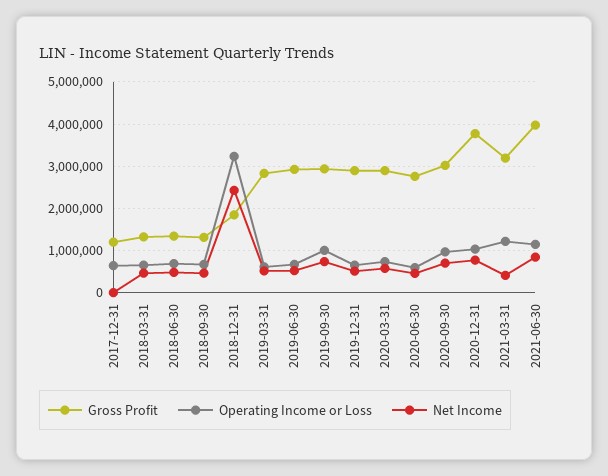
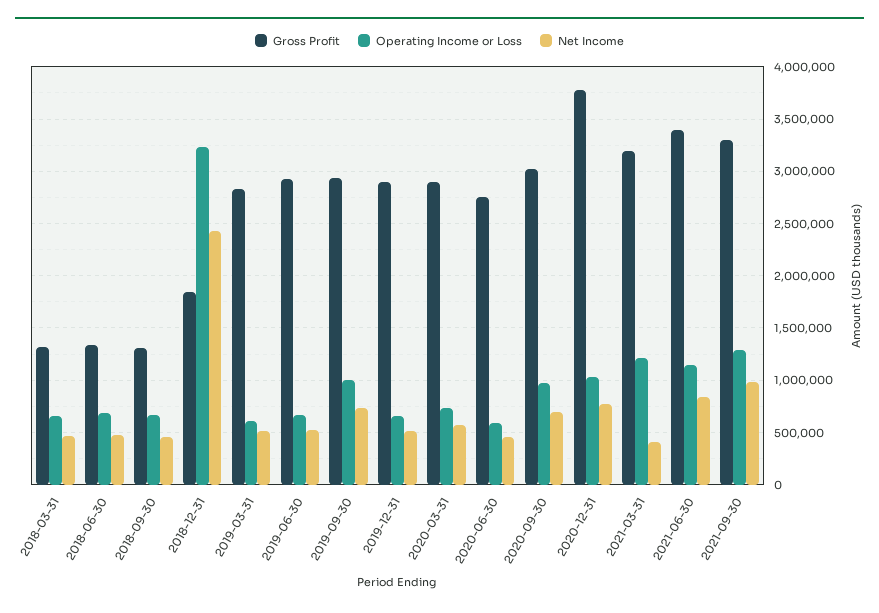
Gross Profit, 2017-12-31: 1200000 -> none
Operating Income or Loss, 2017-12-31: 600000 -> none
Net Income, 2017-12-31: 0 -> none
Gross Profit, 2021-06-30: 4000000 -> 3400000
Gross Profit, 2021-09-30: none -> 3300000
Operating Income or Loss, 2021-09-30: none -> 1300000
Net Income, 2021-09-30: none -> 1000000

